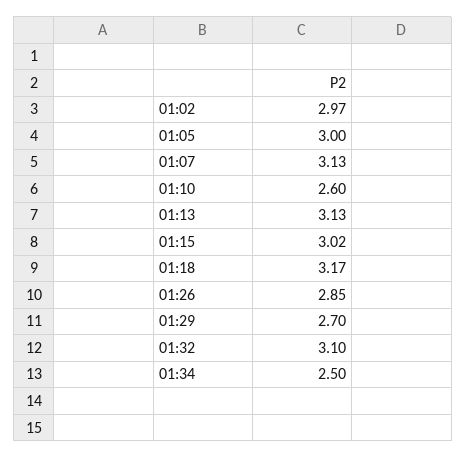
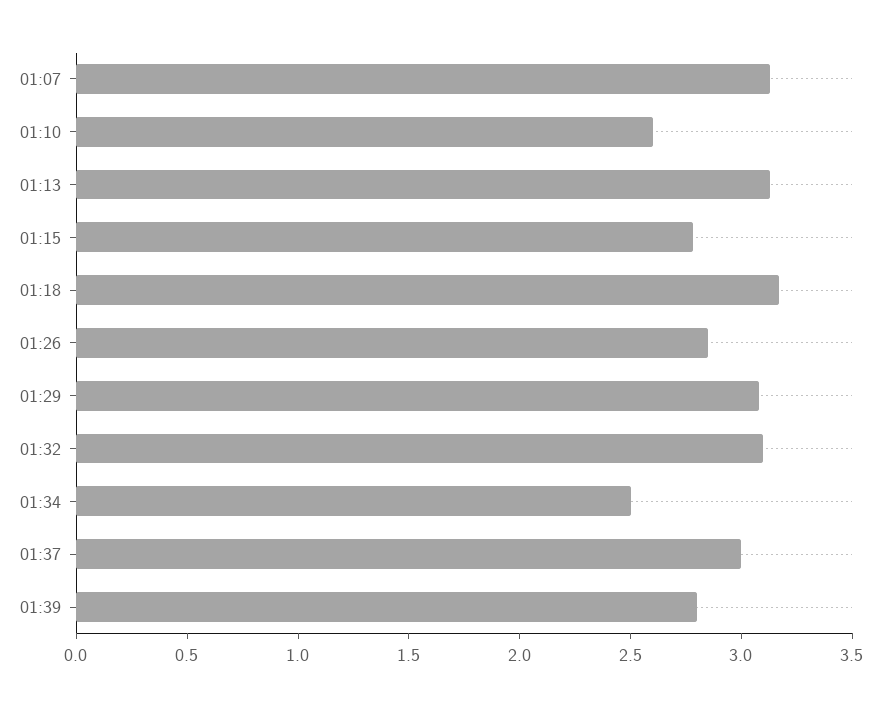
01:02: 2.97 -> none
01:05: 3 -> none
01:15: 3.02 -> 2.8
01:29: 2.7 -> 3.1
01:37: none -> 3
01:39: none -> 2.8

